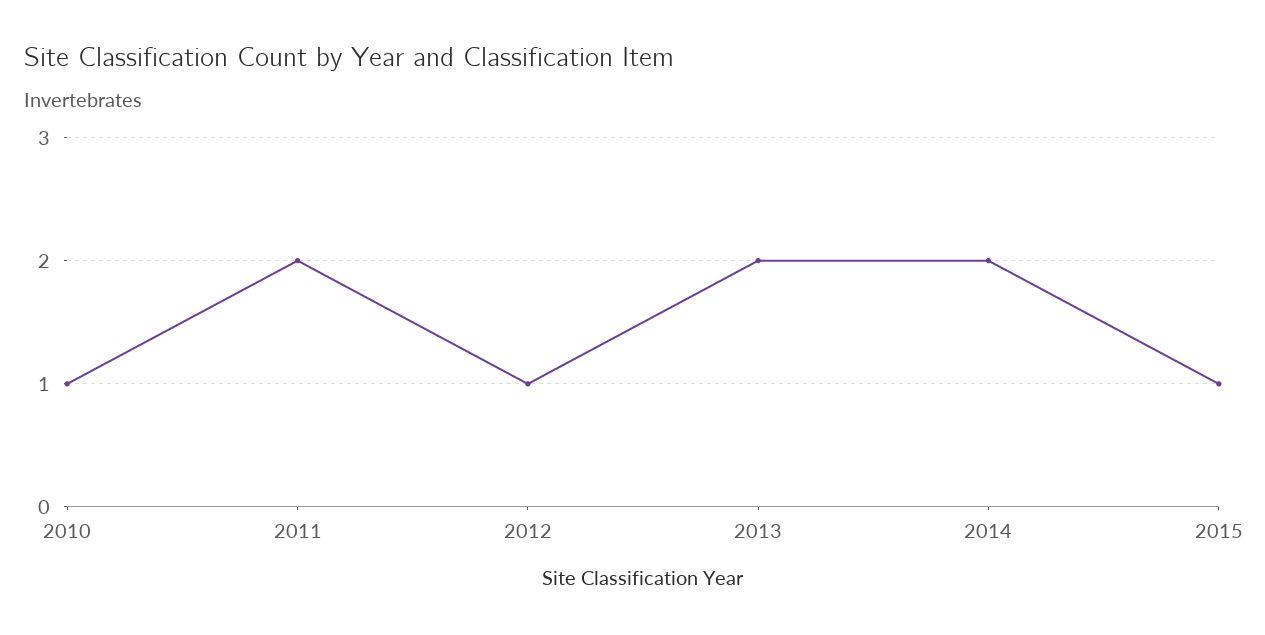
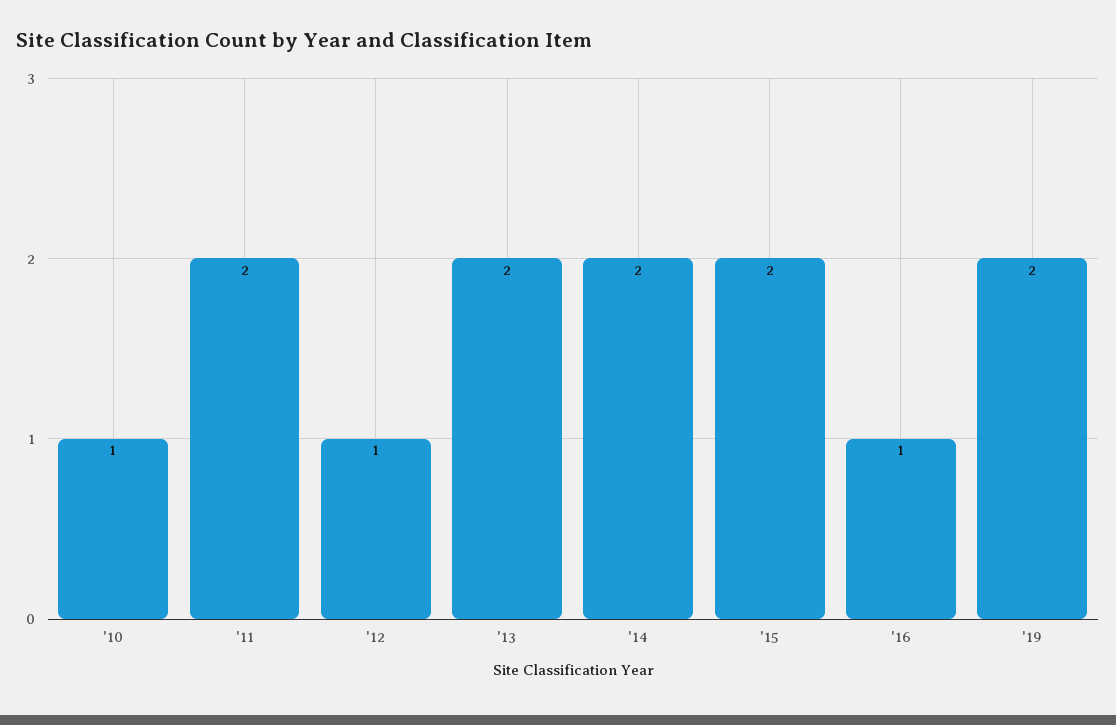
2015: 1 -> 2
'16: none -> 1
'19: none -> 2

